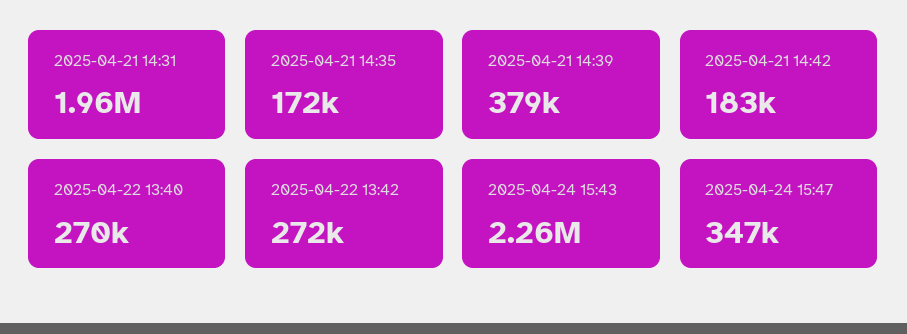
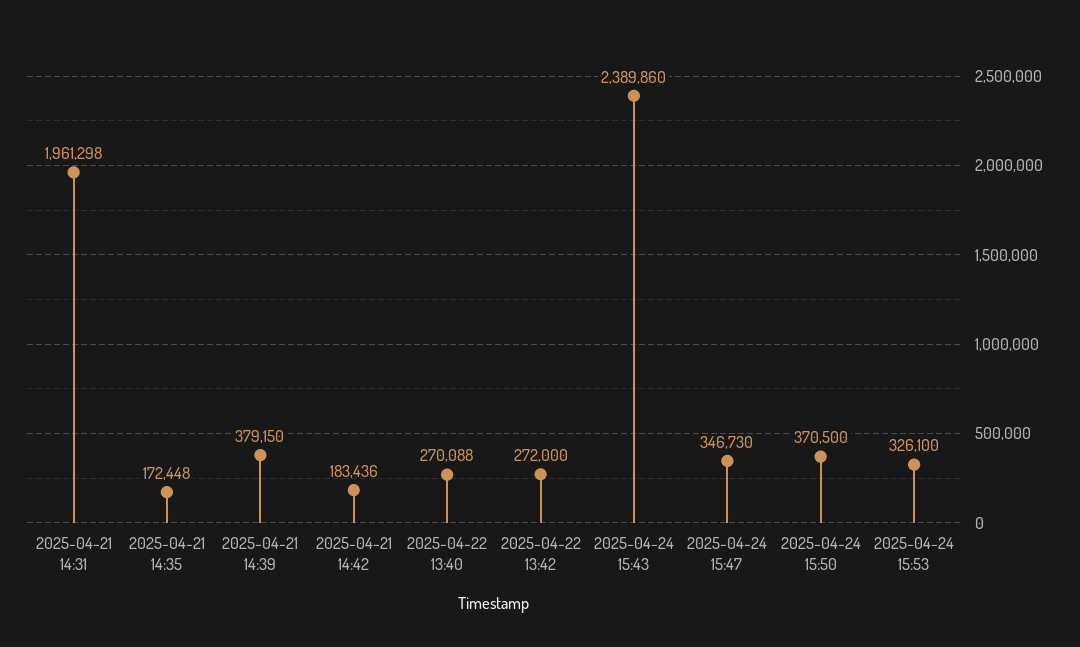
2025-04-24 15:43: 2260000 -> 2389860
2025-04-24 15:50: none -> 370500
2025-04-24 15:53: none -> 326100

